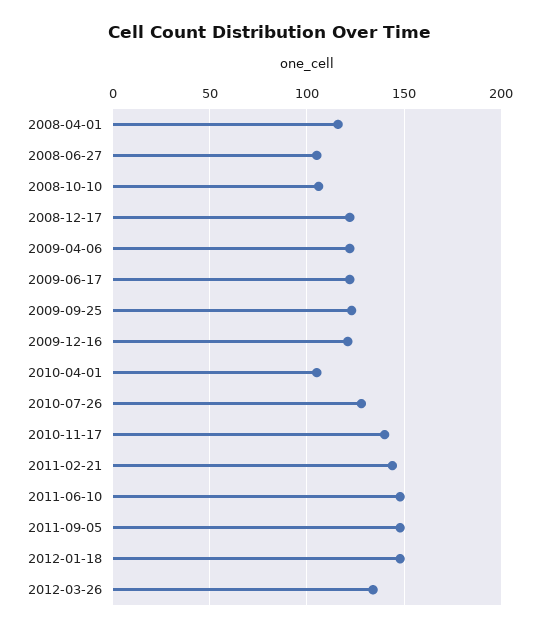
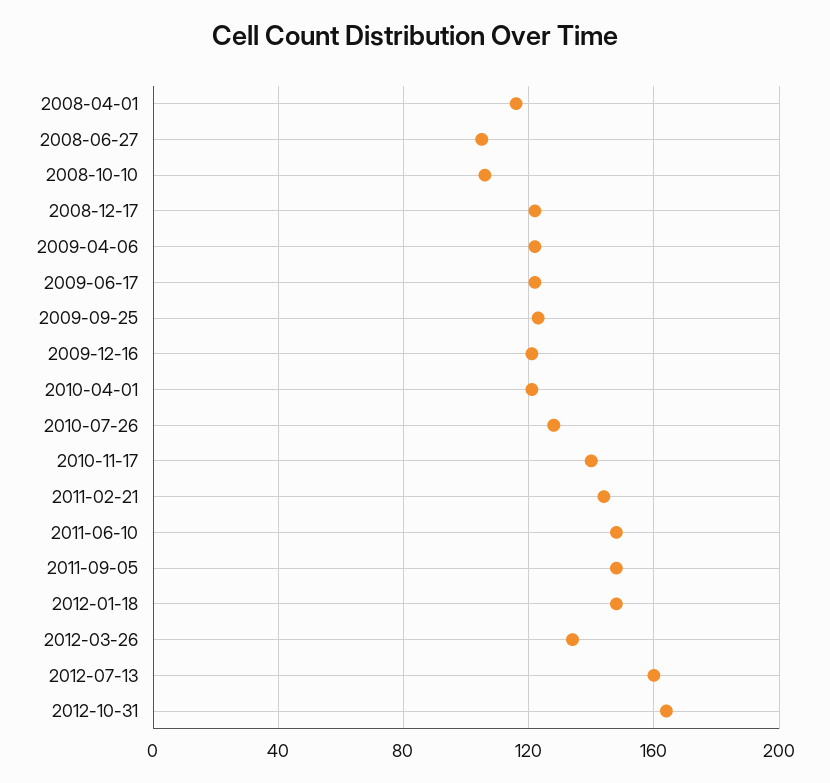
2010-04-01: 105 -> 120
2012-07-13: none -> 160
2012-10-31: none -> 165

